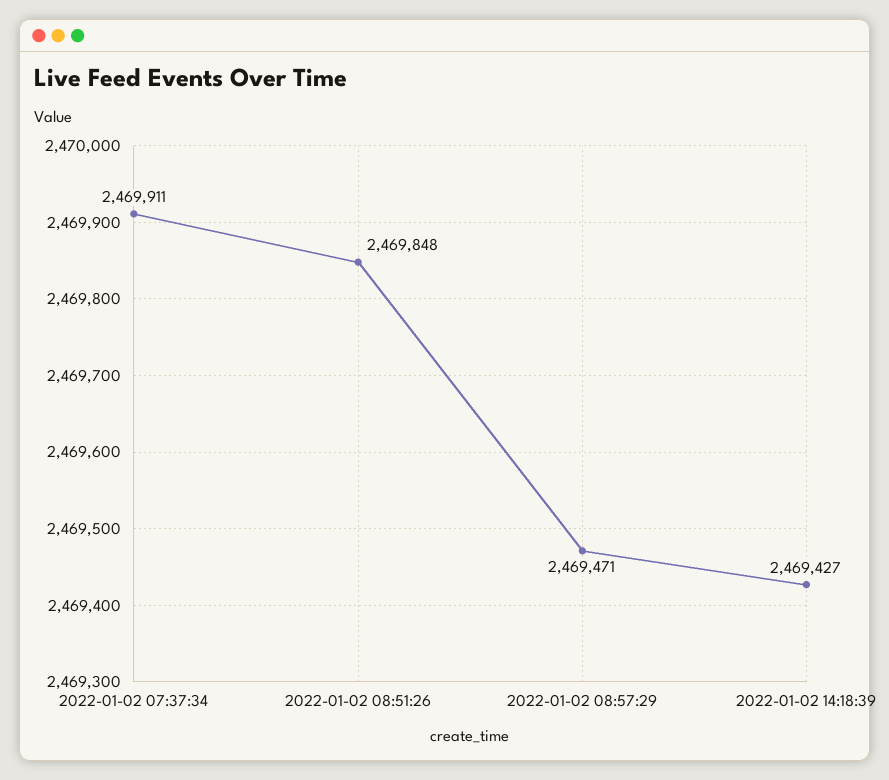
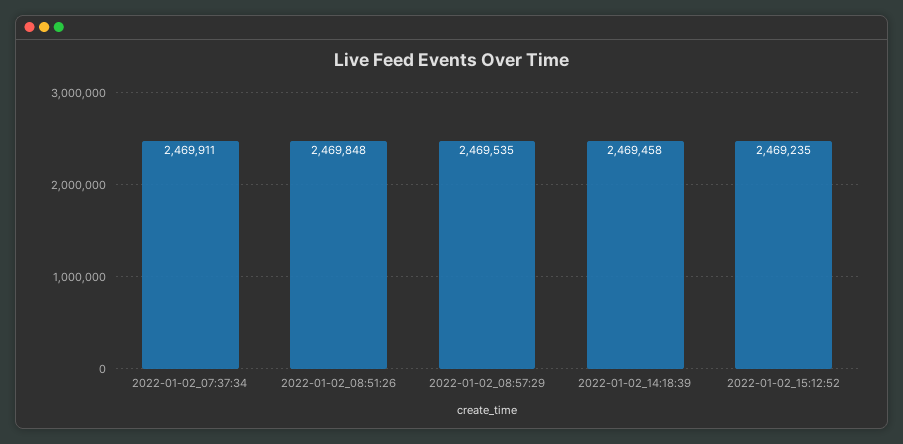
2022-01-02 08:57:29: 2469471 -> 2469535
2022-01-02 14:18:39: 2469427 -> 2469458
2022-01-02_15:12:52: none -> 2469235

